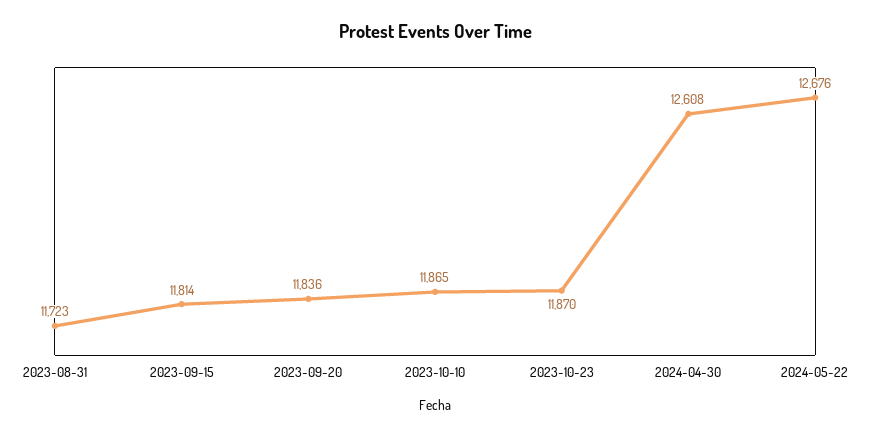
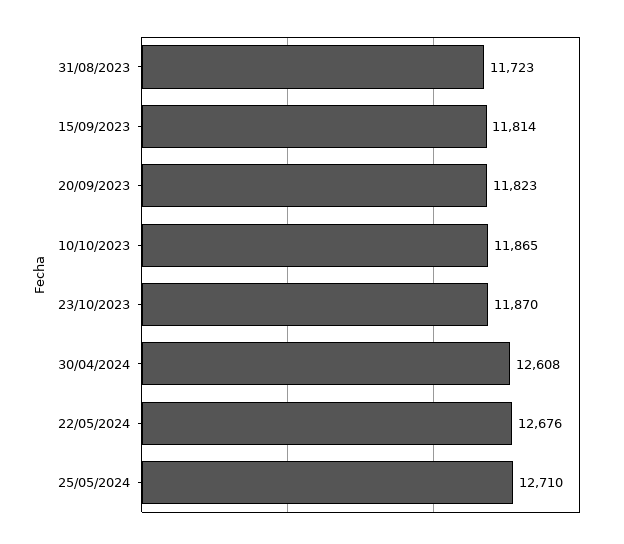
2023-09-20: 11836 -> 11823
25/05/2024: none -> 12710

